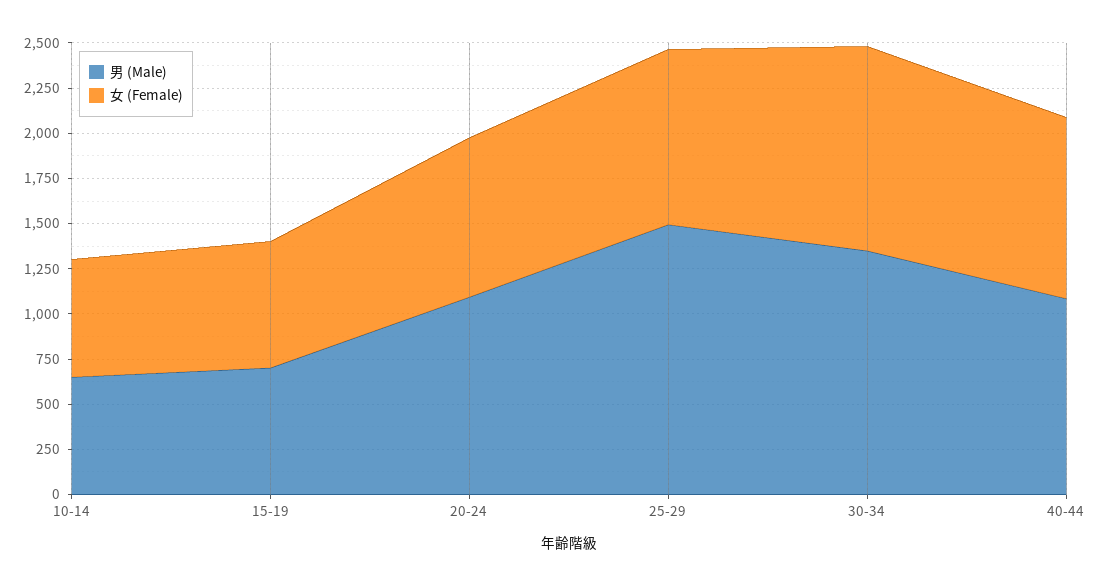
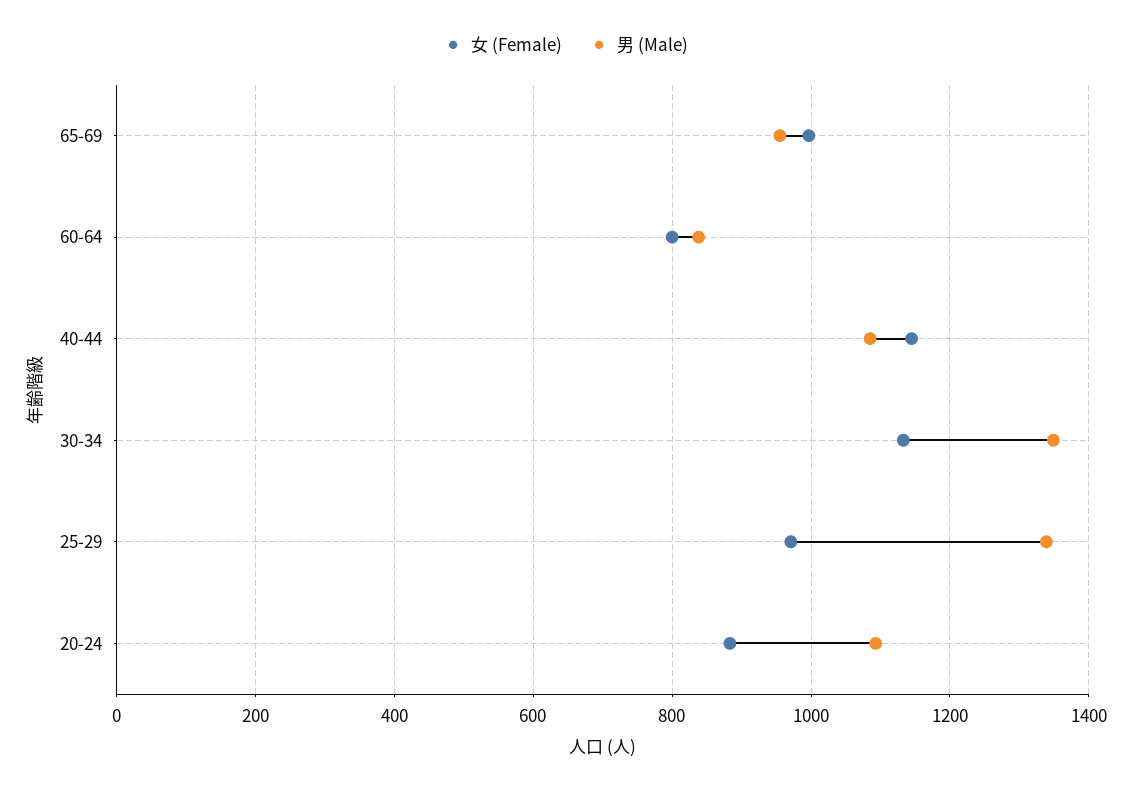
男 (Male), 10-14: 650 -> none
女 (Female), 10-14: 650 -> none
男 (Male), 15-19: 700 -> none
女 (Female), 15-19: 700 -> none
男 (Male), 25-29: 1500 -> 1340
女 (Female), 40-44: 1000 -> 1140
女 (Female), 65-69: none -> 1000
男 (Male), 65-69: none -> 960
女 (Female), 60-64: none -> 800
男 (Male), 60-64: none -> 840

